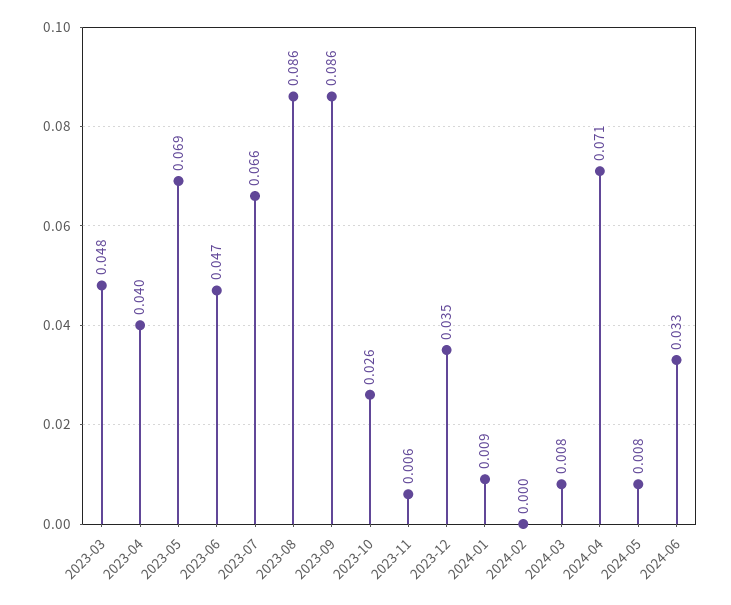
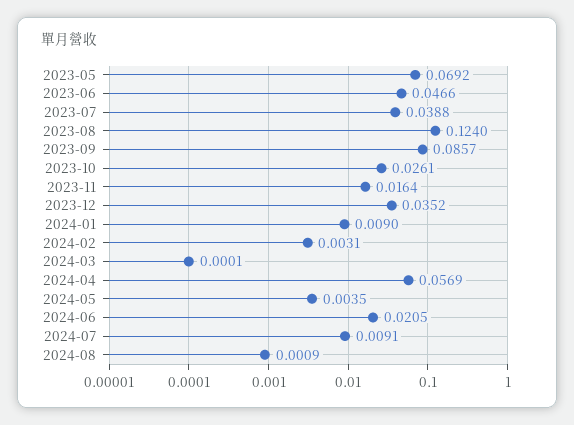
2023-03: 0.048 -> none
2023-04: 0.04 -> none
2023-07: 0.066 -> 0.0388
2023-08: 0.086 -> 0.124
2023-11: 0.006 -> 0.0164
2024-02: 0 -> 0.0031
2024-03: 0.008 -> 0.0001
2024-04: 0.071 -> 0.0569
2024-05: 0.008 -> 0.0035
2024-06: 0.033 -> 0.0205
2024-07: none -> 0.0091
2024-08: none -> 0.0009

